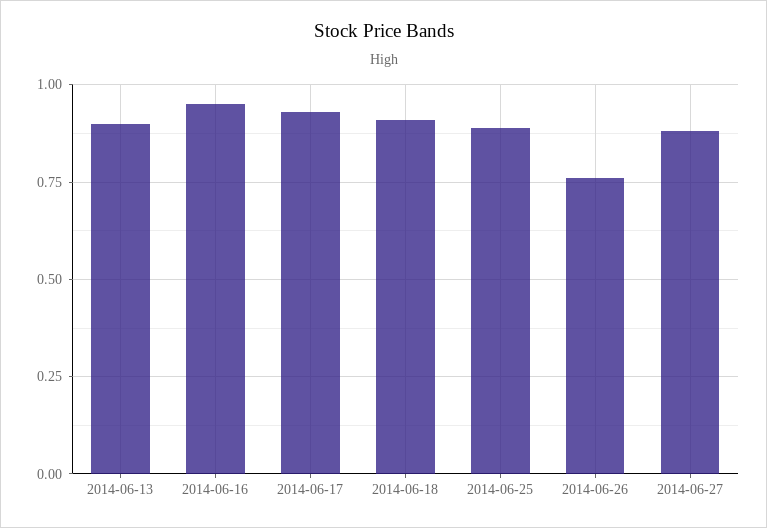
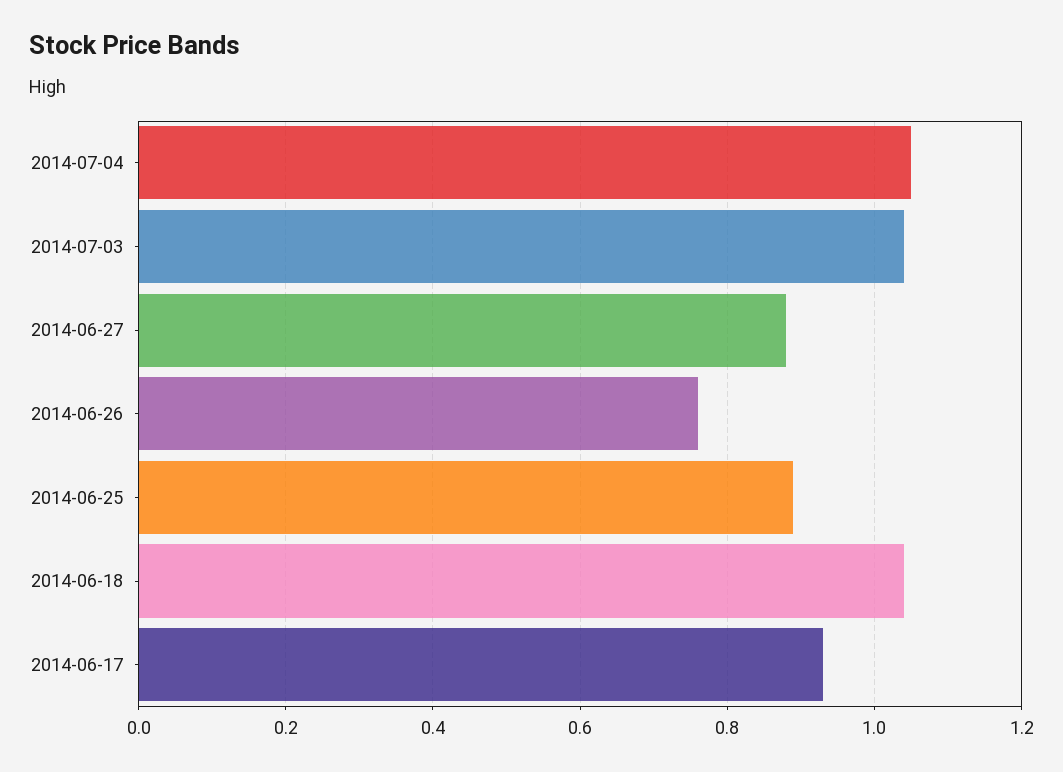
2014-06-13: 0.9 -> none
2014-06-16: 0.95 -> none
2014-06-18: 0.9 -> 1.05
2014-07-04: none -> 1.05
2014-07-03: none -> 1.05

